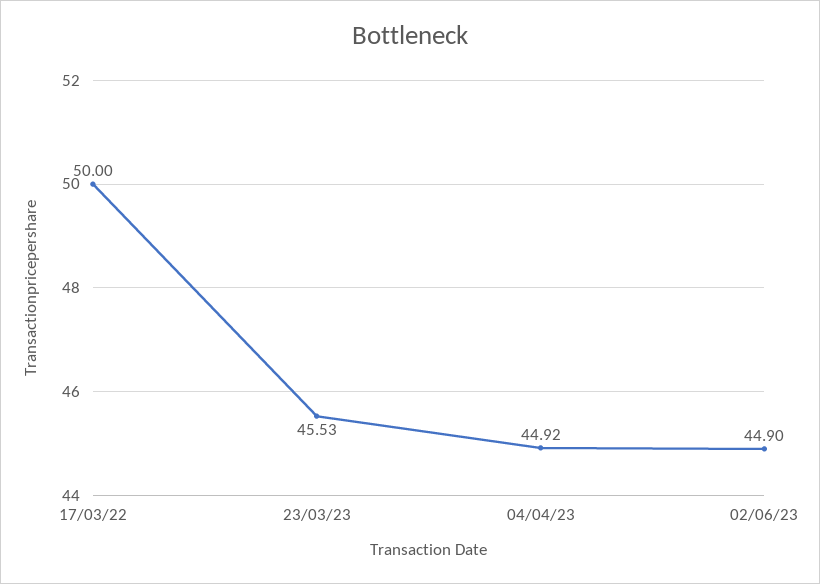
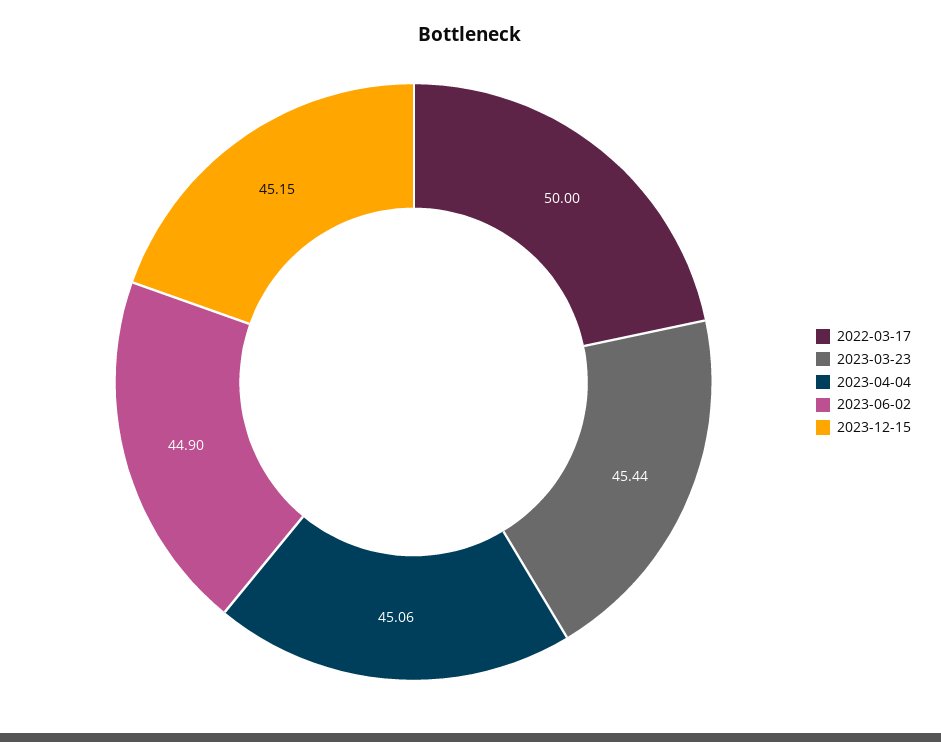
23/03/23: 45.53 -> 45.44
04/04/23: 44.92 -> 45.06
2023-12-15: none -> 45.15

